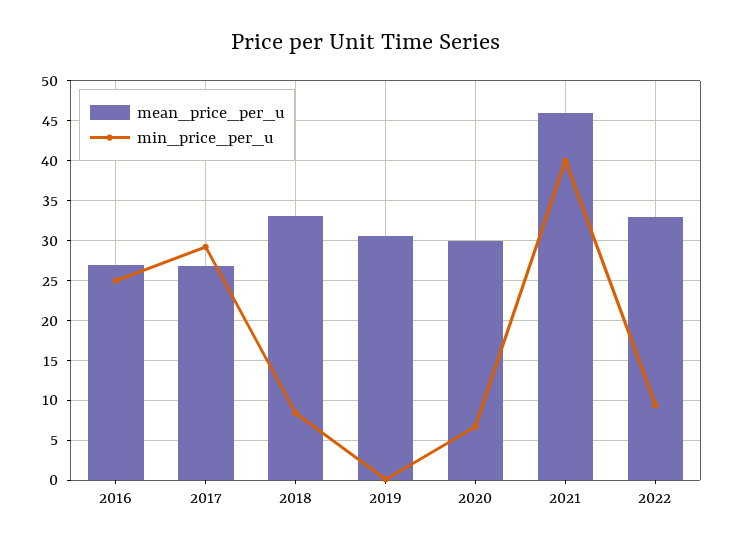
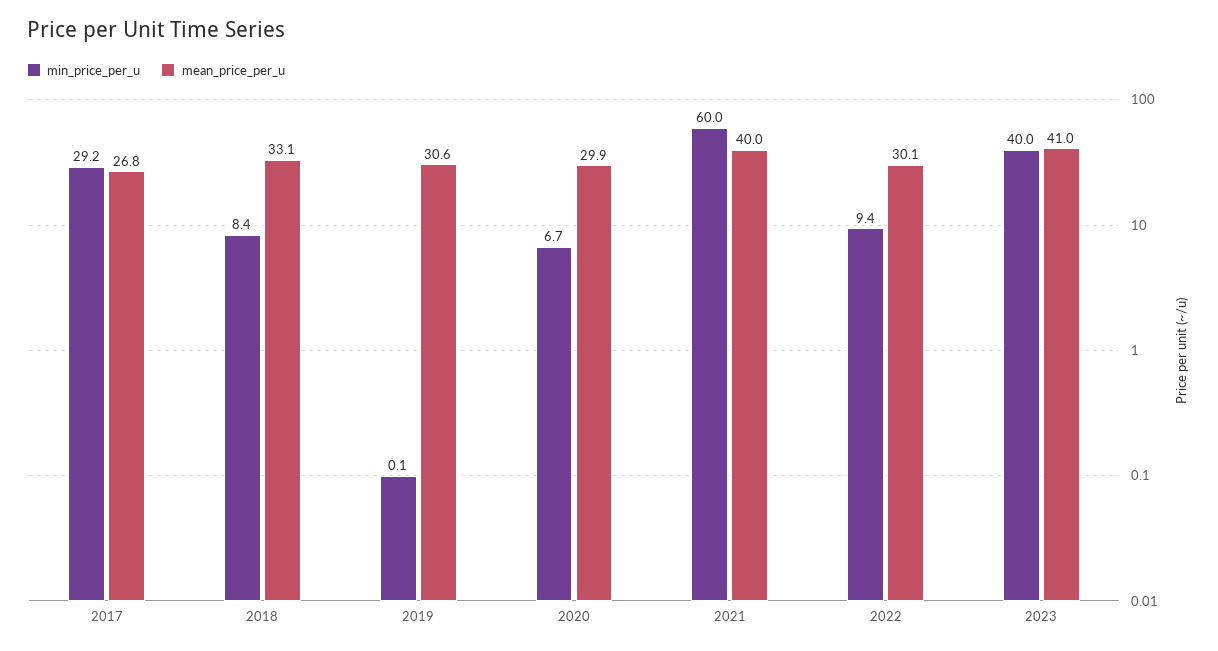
mean_price_per_u, 2016: 27 -> none
min_price_per_u, 2016: 25 -> none
mean_price_per_u, 2021: 46 -> 40
min_price_per_u, 2021: 40 -> 60
mean_price_per_u, 2022: 33 -> 30.1
min_price_per_u, 2023: none -> 40
mean_price_per_u, 2023: none -> 41

